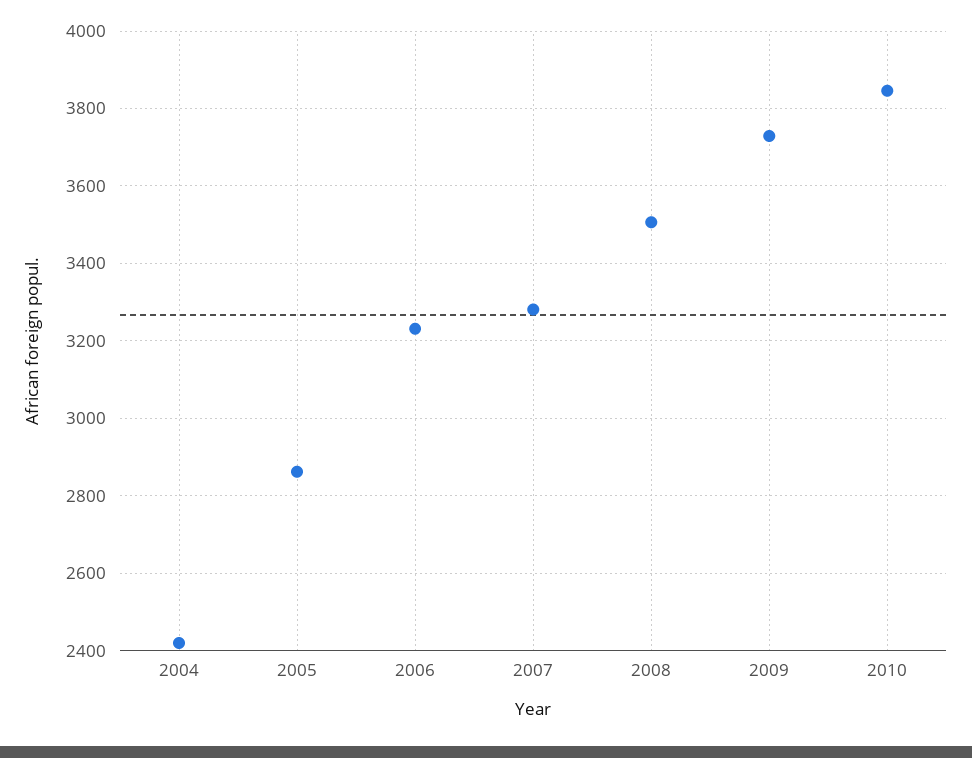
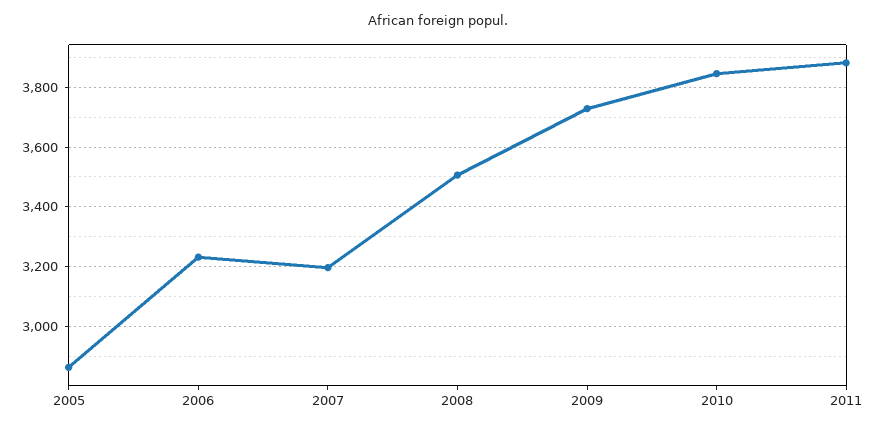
2004: 2420 -> none
2007: 3280 -> 3200
2011: none -> 3875

